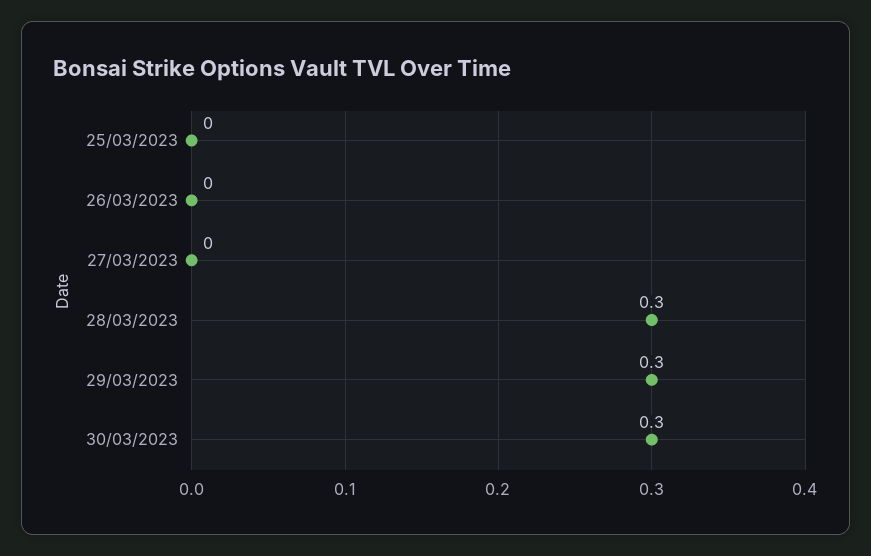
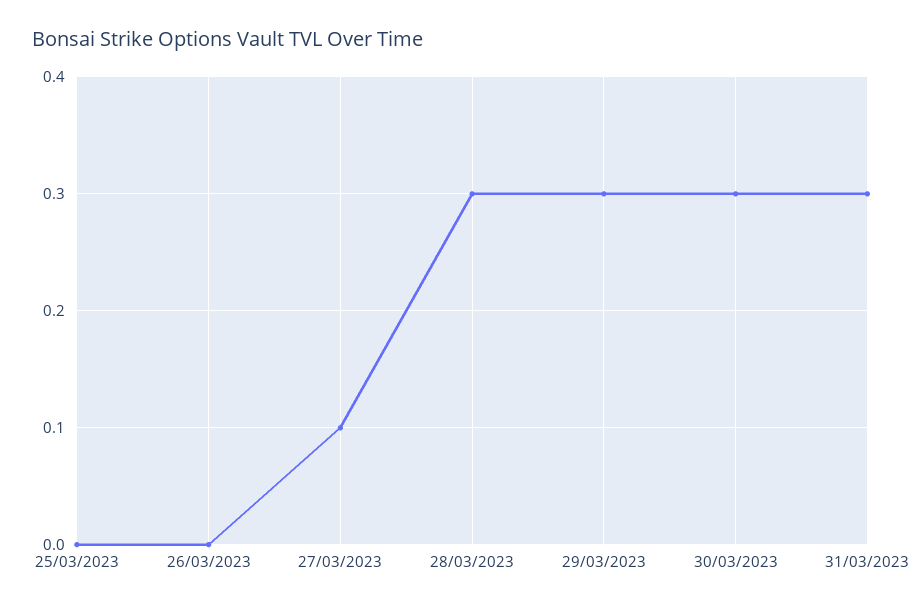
27/03/2023: 0 -> 0.1
31/03/2023: none -> 0.3

